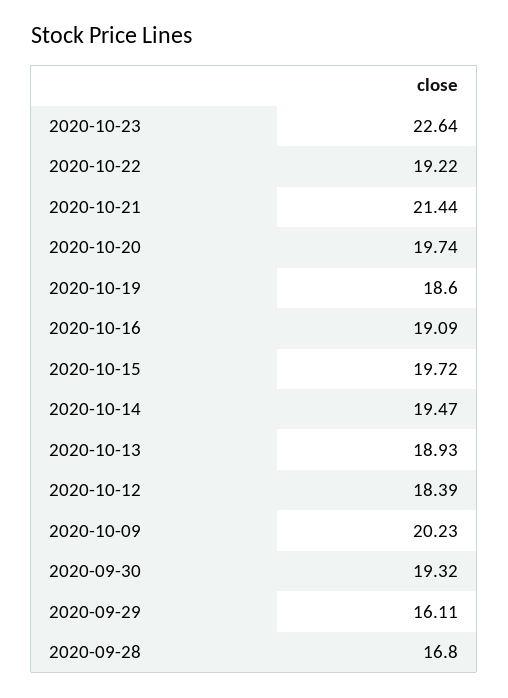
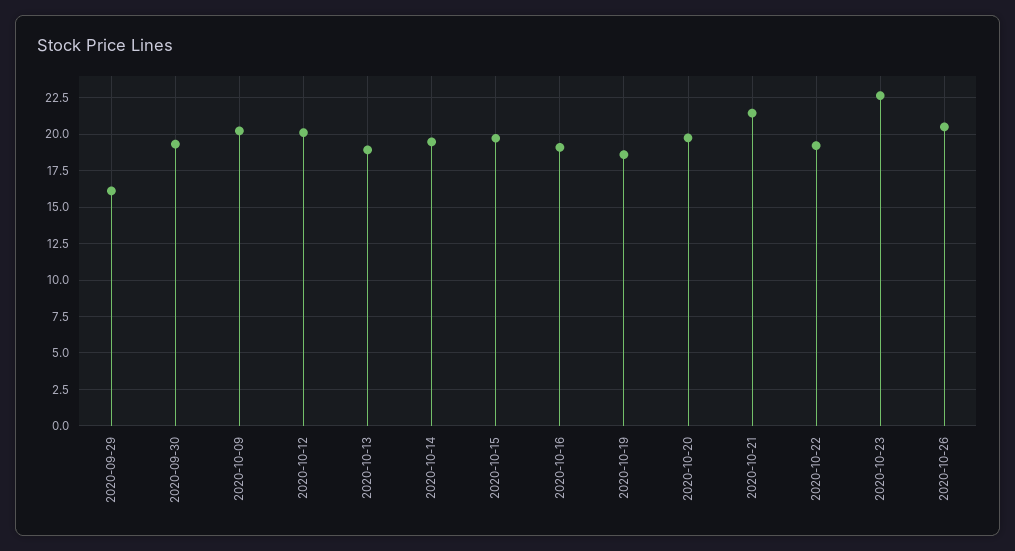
2020-10-12: 18.39 -> 20
2020-09-28: 16.8 -> none
2020-10-26: none -> 20.5

